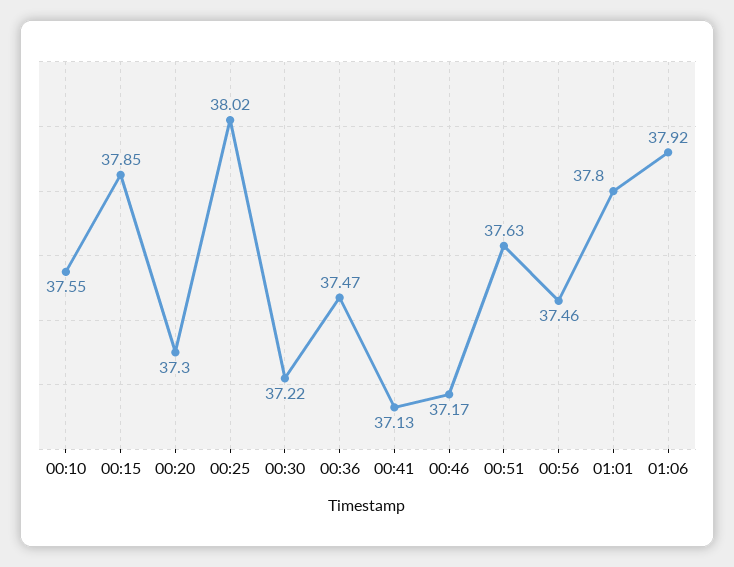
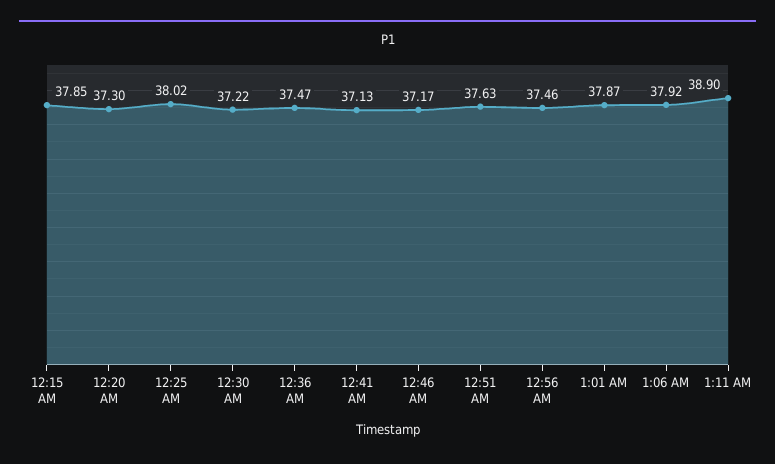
00:10: 37.55 -> none
01:01: 37.8 -> 37.87
1:11 AM: none -> 38.9

